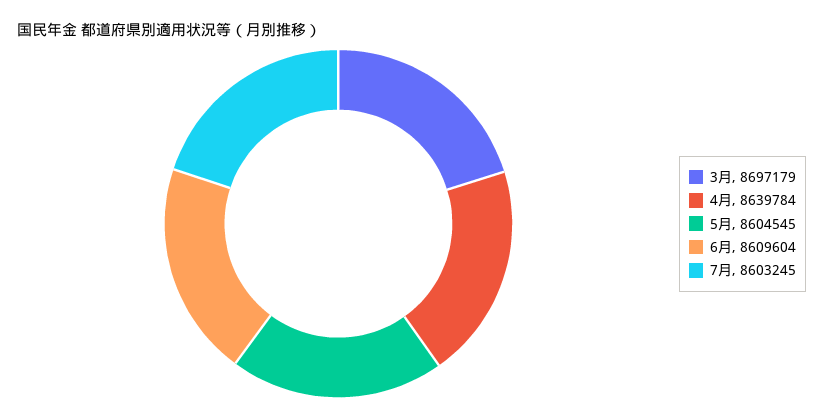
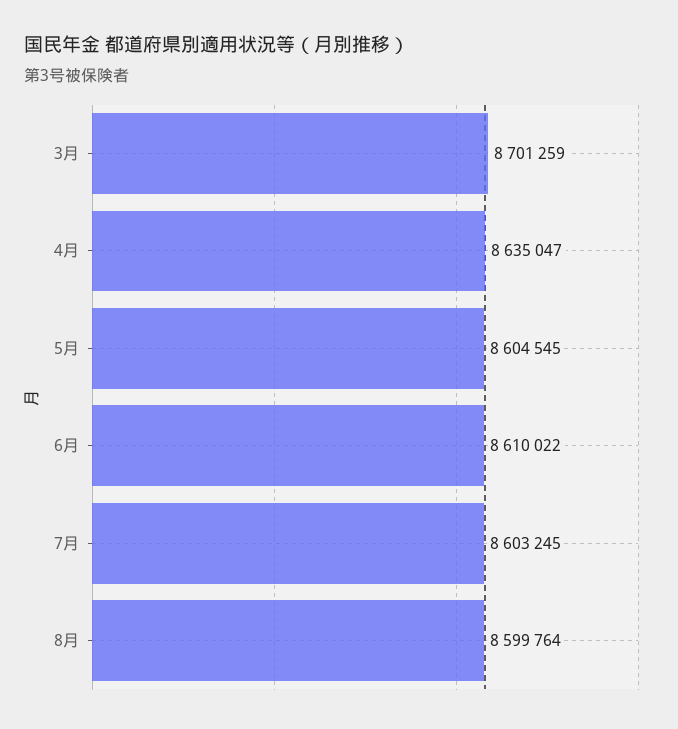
3月: 8697179 -> 8701259
4月: 8639784 -> 8635047
6月: 8609604 -> 8610022
8月: none -> 8599764

